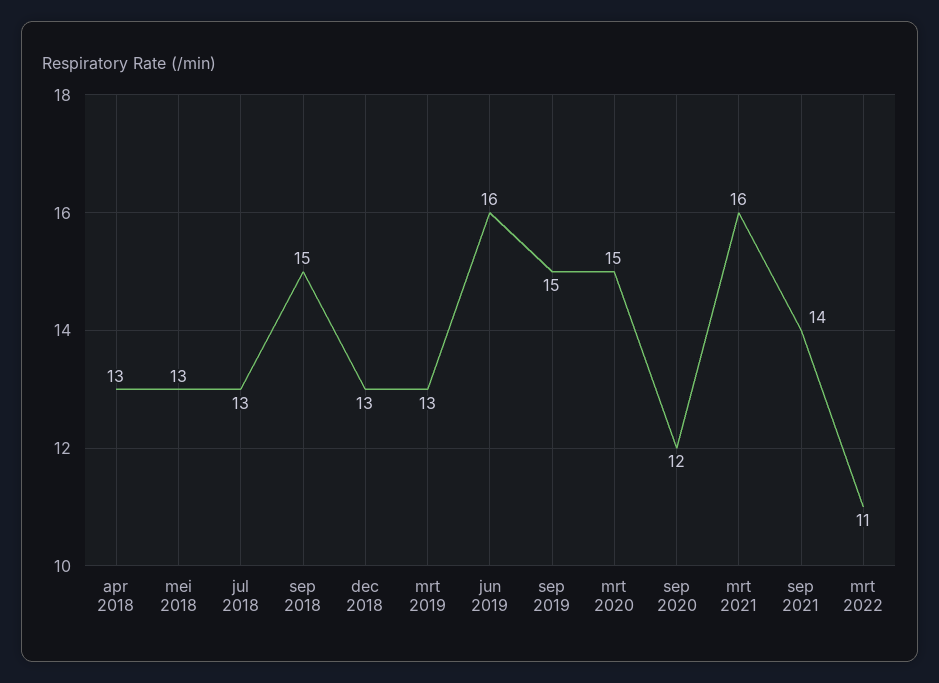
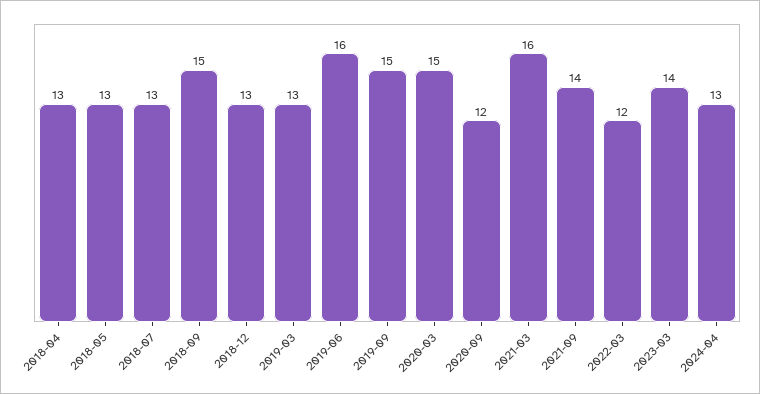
mrt 2022: 11 -> 12
2023-03: none -> 14
2024-04: none -> 13

